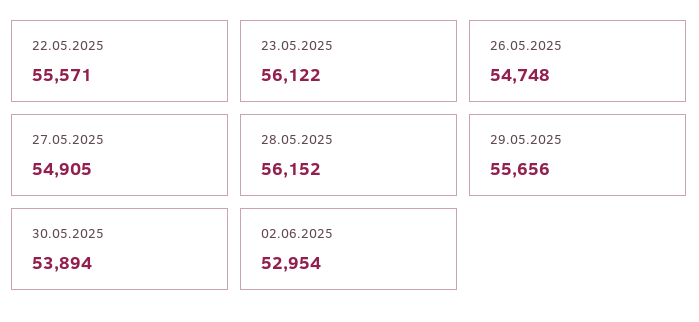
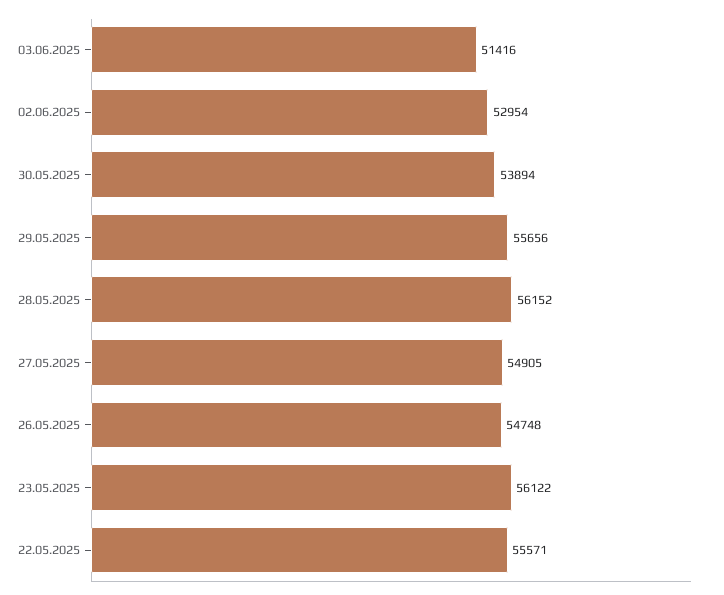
03.06.2025: none -> 51416

